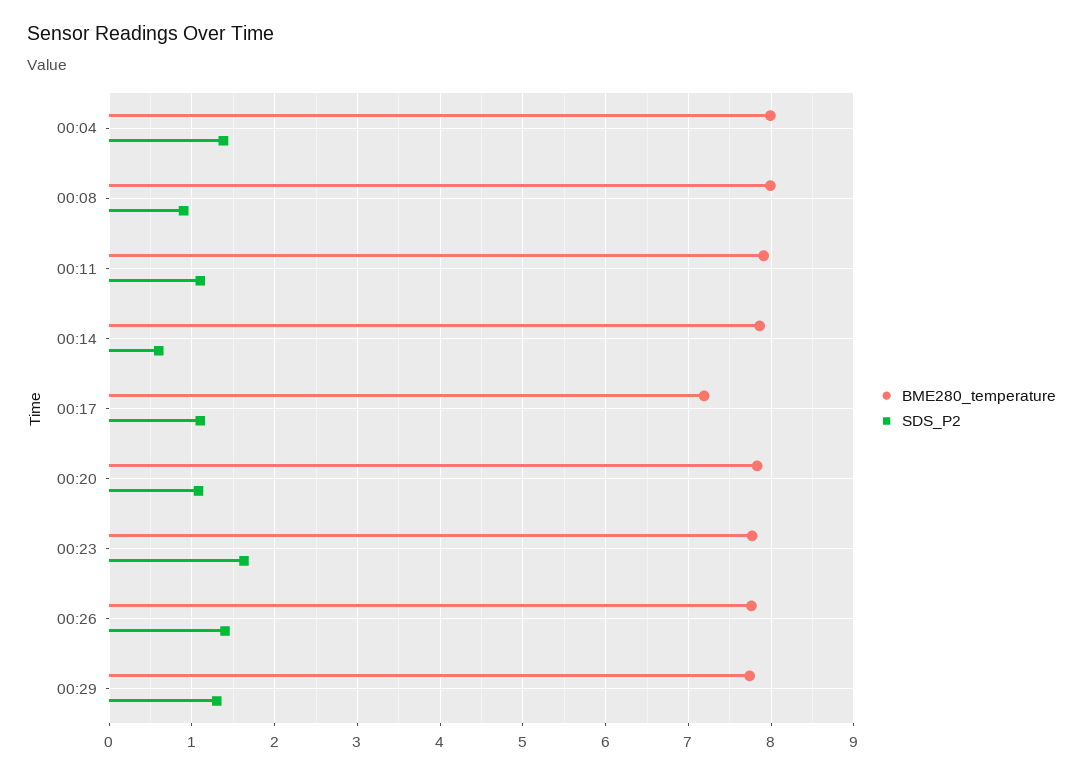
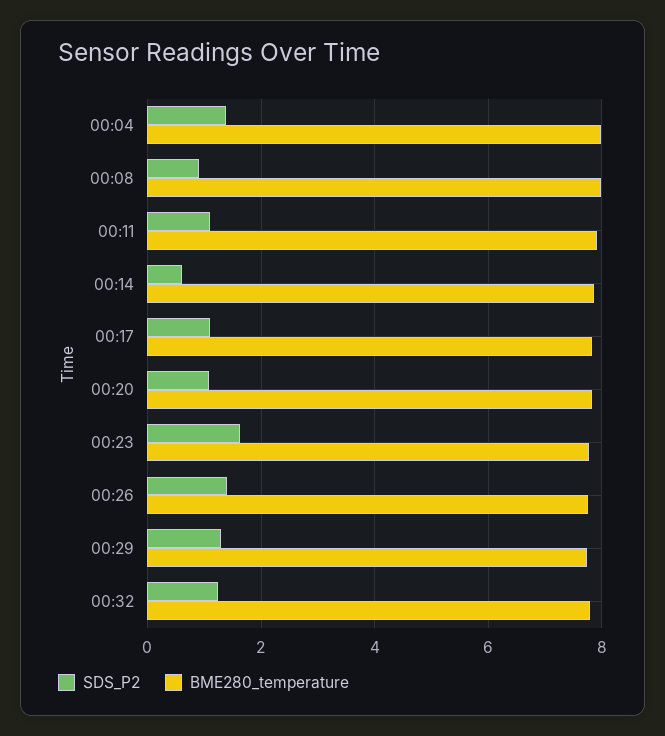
BME280_temperature, 00:17: 7.2 -> 7.8
SDS_P2, 00:32: none -> 1.2
BME280_temperature, 00:32: none -> 7.8

